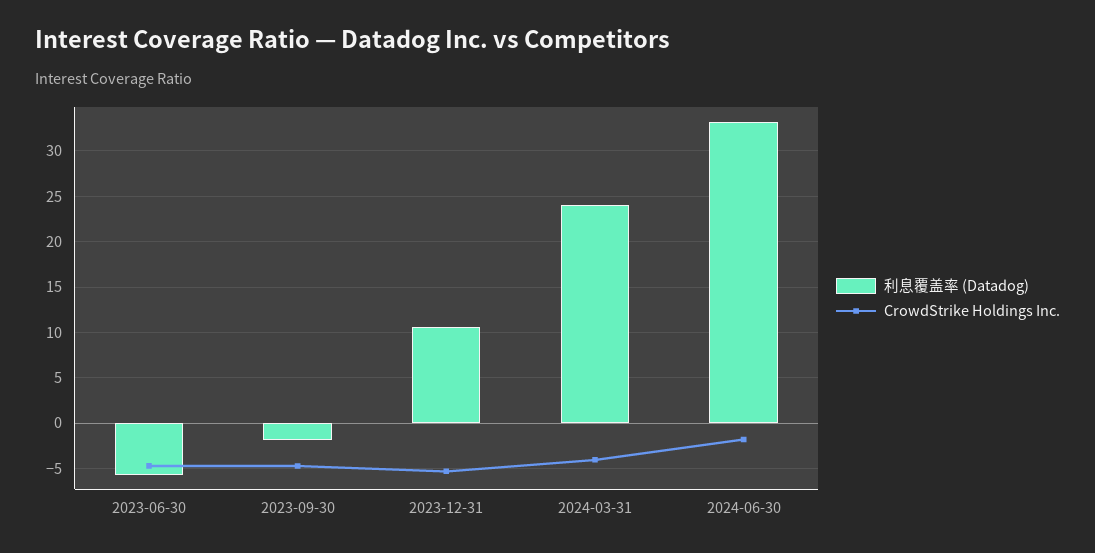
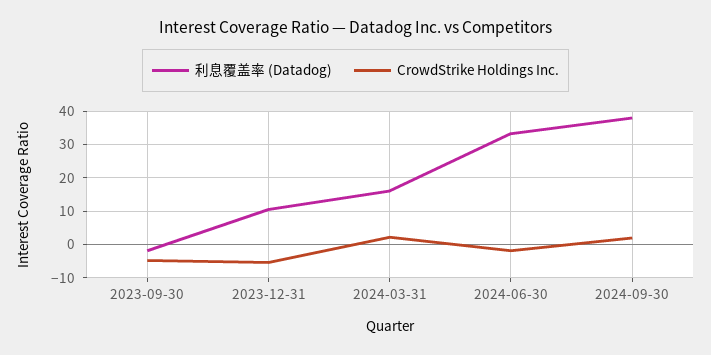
利息覆盖率 (Datadog), 2023-06-30: -6 -> none
CrowdStrike Holdings Inc., 2023-06-30: -5 -> none
利息覆盖率 (Datadog), 2024-03-31: 24 -> 16
CrowdStrike Holdings Inc., 2024-03-31: -4 -> 2
利息覆盖率 (Datadog), 2024-09-30: none -> 38
CrowdStrike Holdings Inc., 2024-09-30: none -> 2

